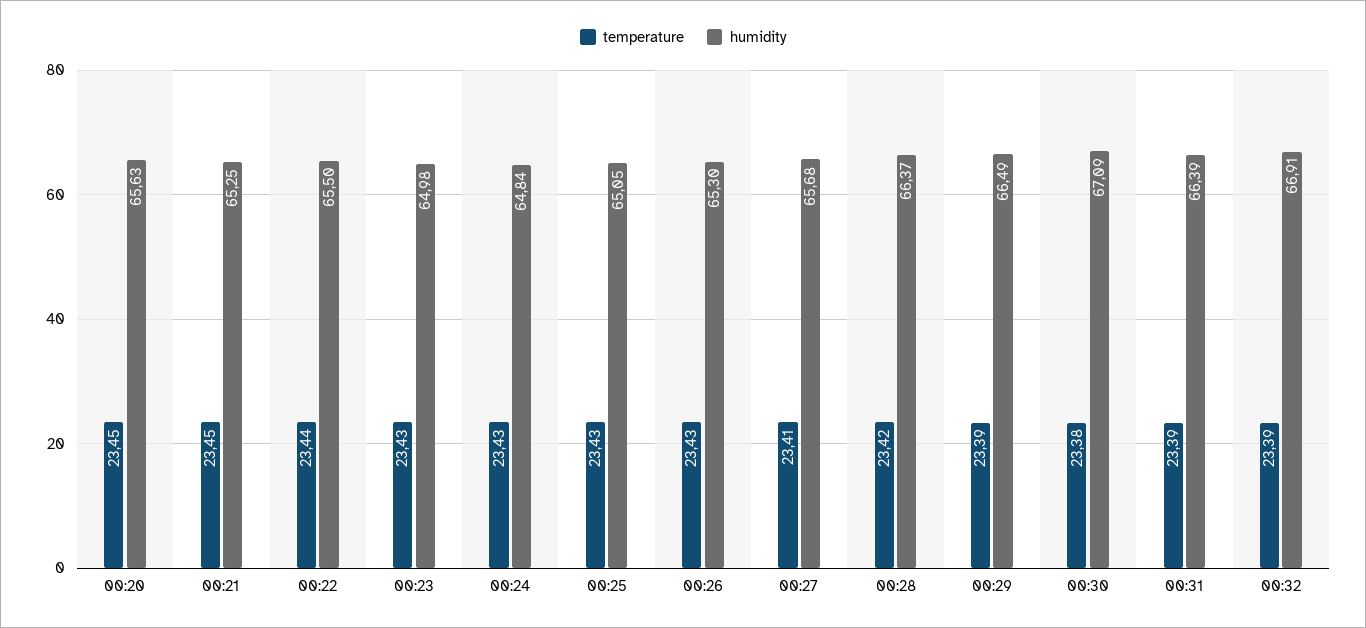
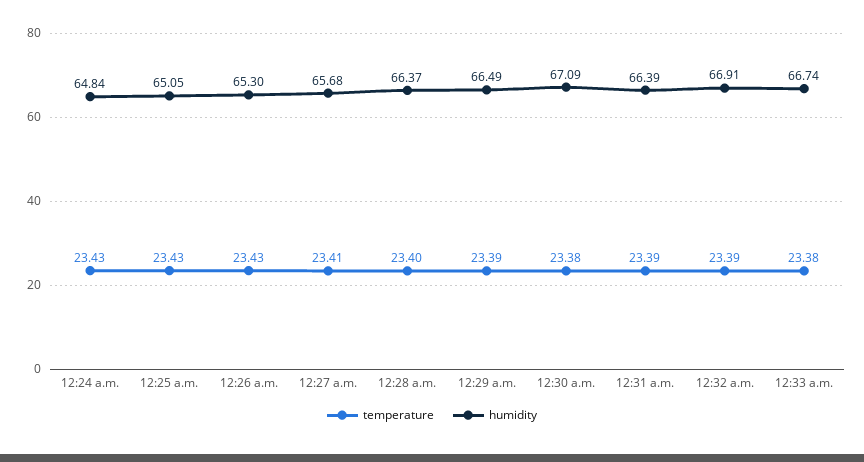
temperature, 00:20: 23.45 -> none
humidity, 00:20: 65.63 -> none
temperature, 00:21: 23.45 -> none
humidity, 00:21: 65.25 -> none
temperature, 00:22: 23.44 -> none
humidity, 00:22: 65.5 -> none
temperature, 00:23: 23.43 -> none
humidity, 00:23: 64.98 -> none
temperature, 00:28: 23.42 -> 23.4
temperature, 12:33 a.m.: none -> 23.38
humidity, 12:33 a.m.: none -> 66.74

